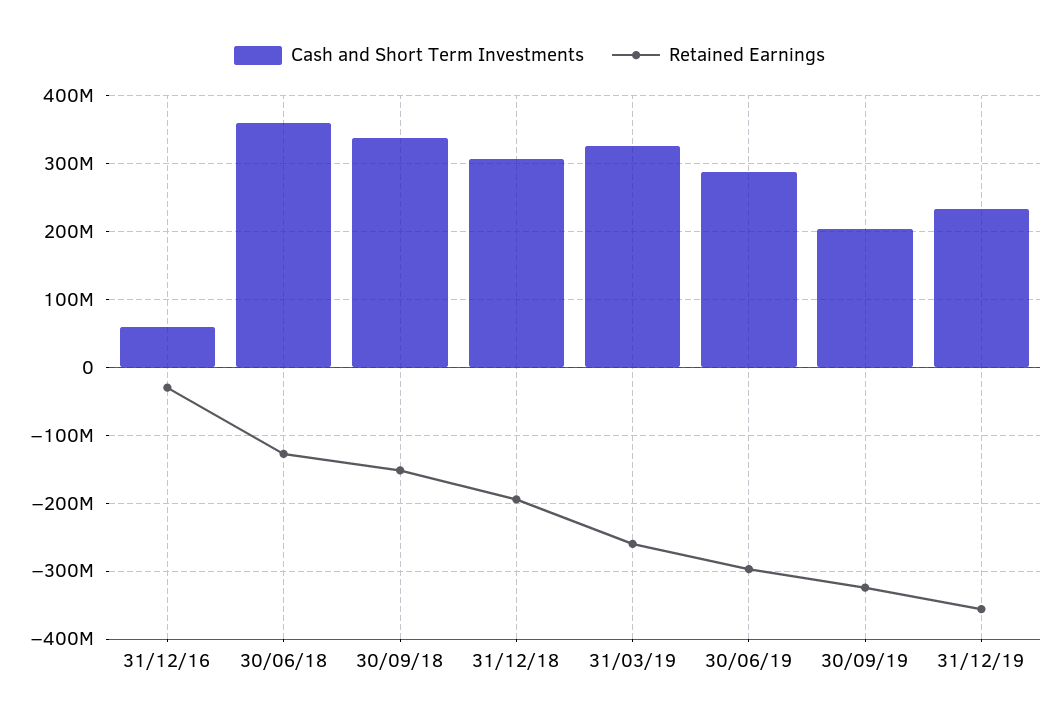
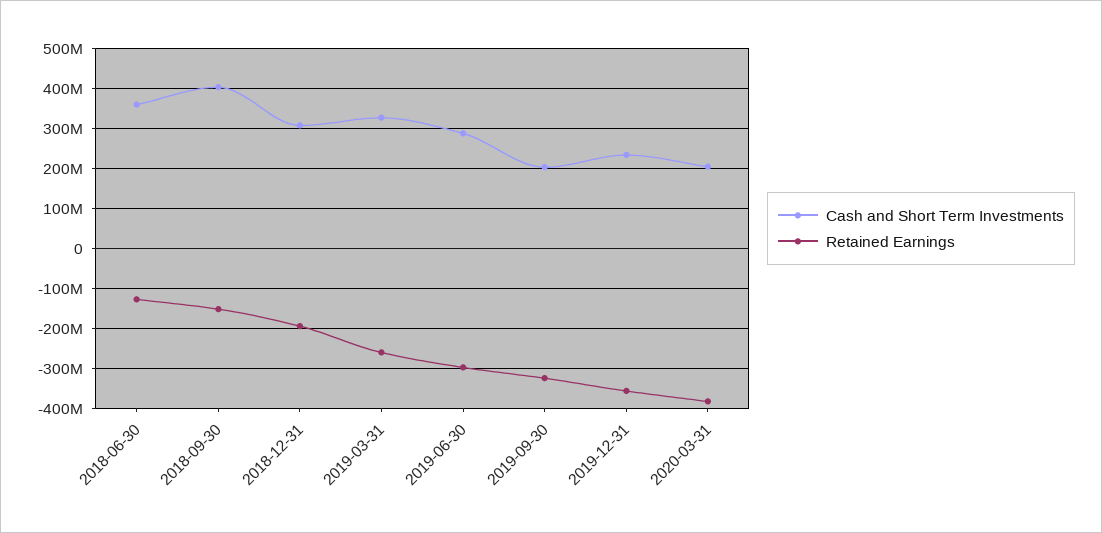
Cash and Short Term Investments, 31/12/16: 60000000 -> none
Retained Earnings, 31/12/16: -30000000 -> none
Cash and Short Term Investments, 30/09/18: 340000000 -> 400000000
Cash and Short Term Investments, 2020-03-31: none -> 200000000
Retained Earnings, 2020-03-31: none -> -380000000

